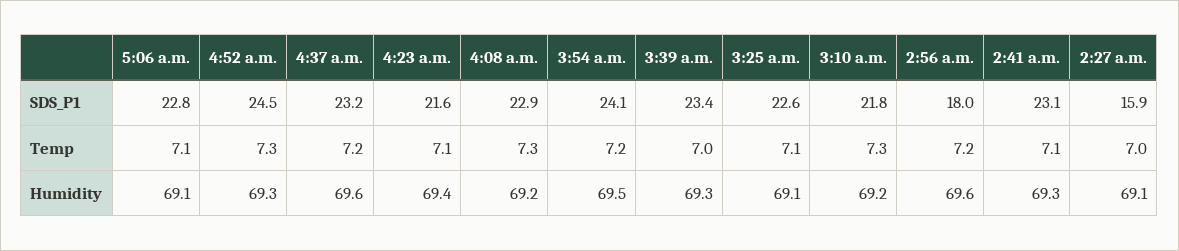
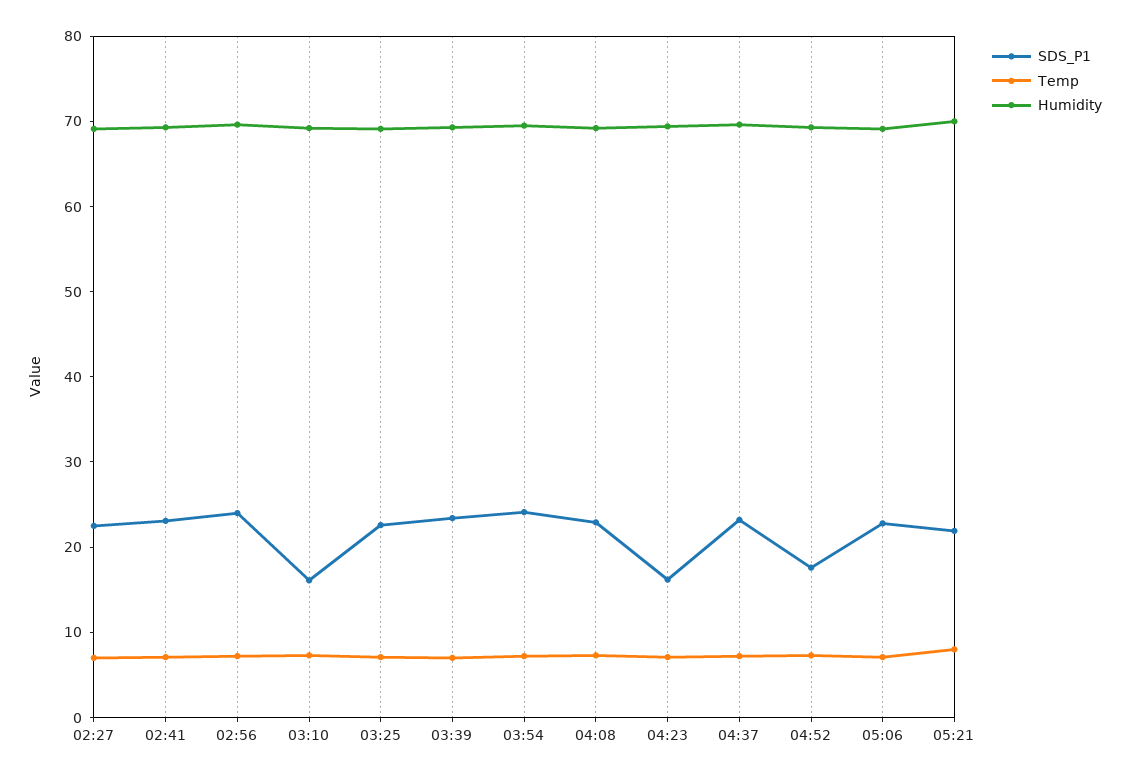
SDS_P1, 4:52 a.m.: 24.5 -> 18
SDS_P1, 4:23 a.m.: 21.6 -> 16
SDS_P1, 3:10 a.m.: 21.8 -> 16
SDS_P1, 2:56 a.m.: 18 -> 24
SDS_P1, 2:27 a.m.: 15.9 -> 22
SDS_P1, 05:21: none -> 22
Temp, 05:21: none -> 8
Humidity, 05:21: none -> 70

